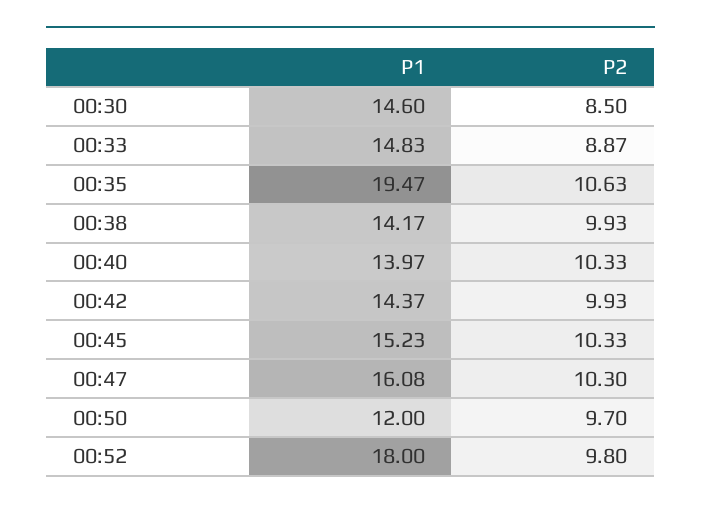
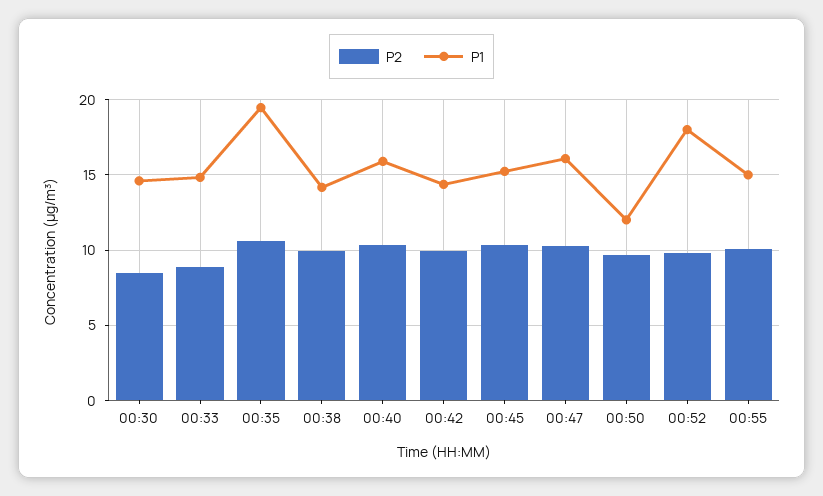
P1, 00:40: 13.97 -> 16
P2, 00:55: none -> 10
P1, 00:55: none -> 15

